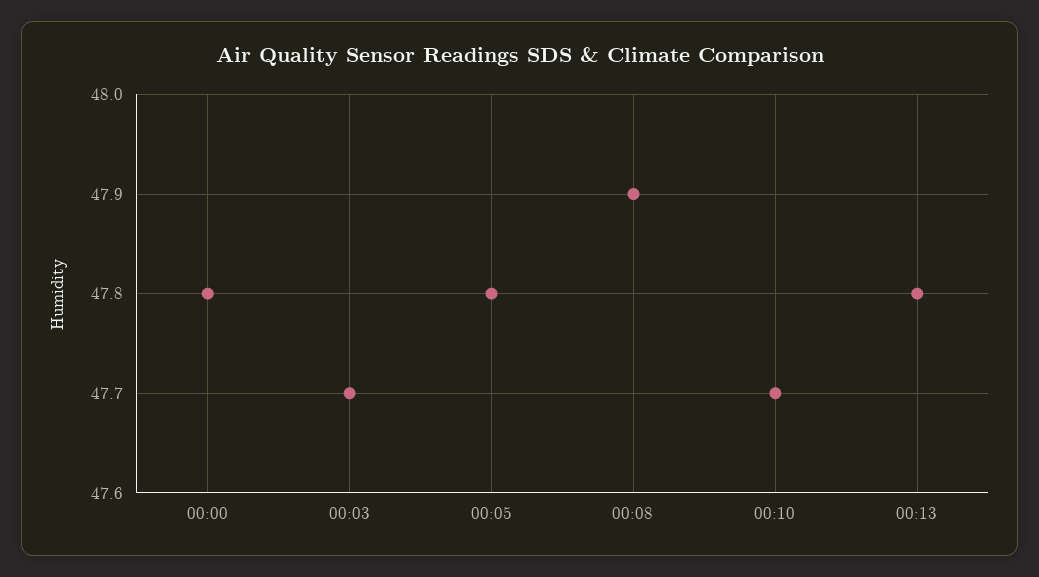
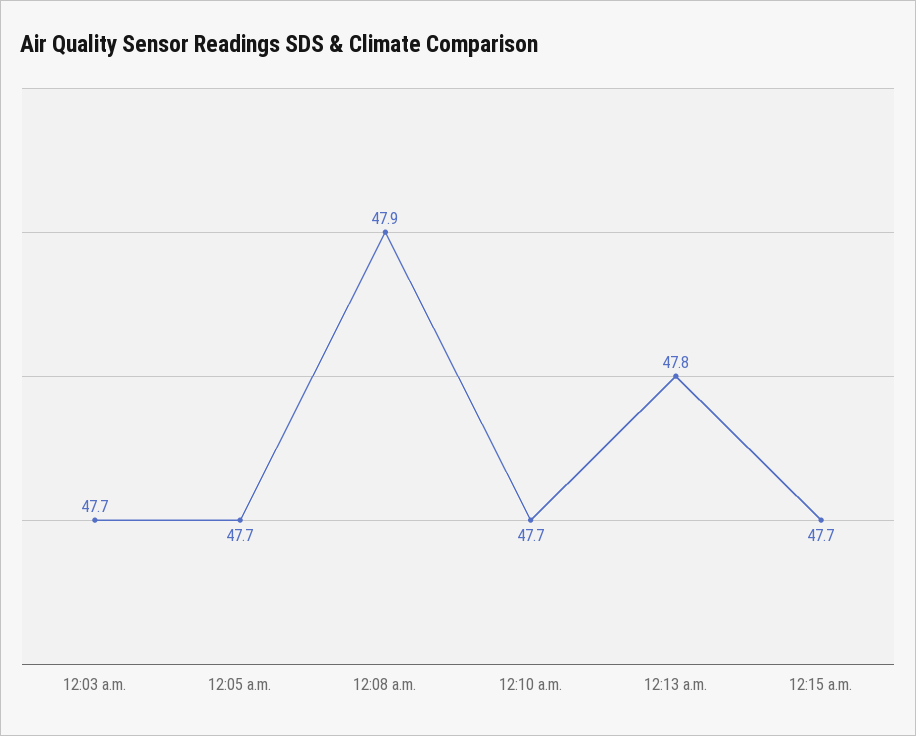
00:00: 47.8 -> none
00:05: 47.8 -> 47.7
12:15 a.m.: none -> 47.7

